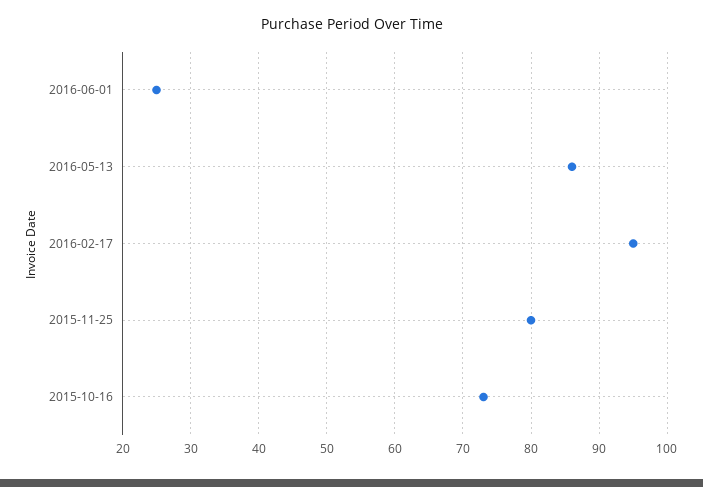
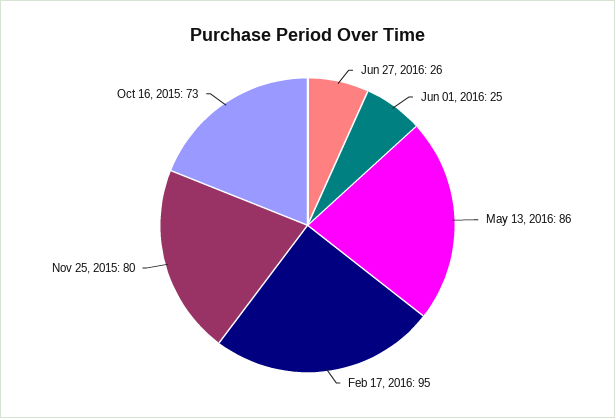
Jun 27, 2016: none -> 26

